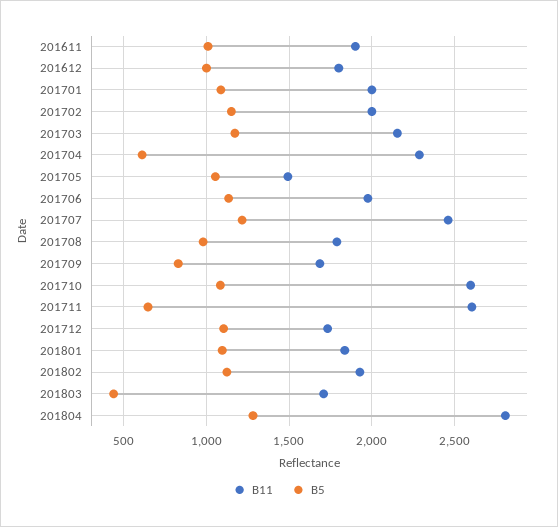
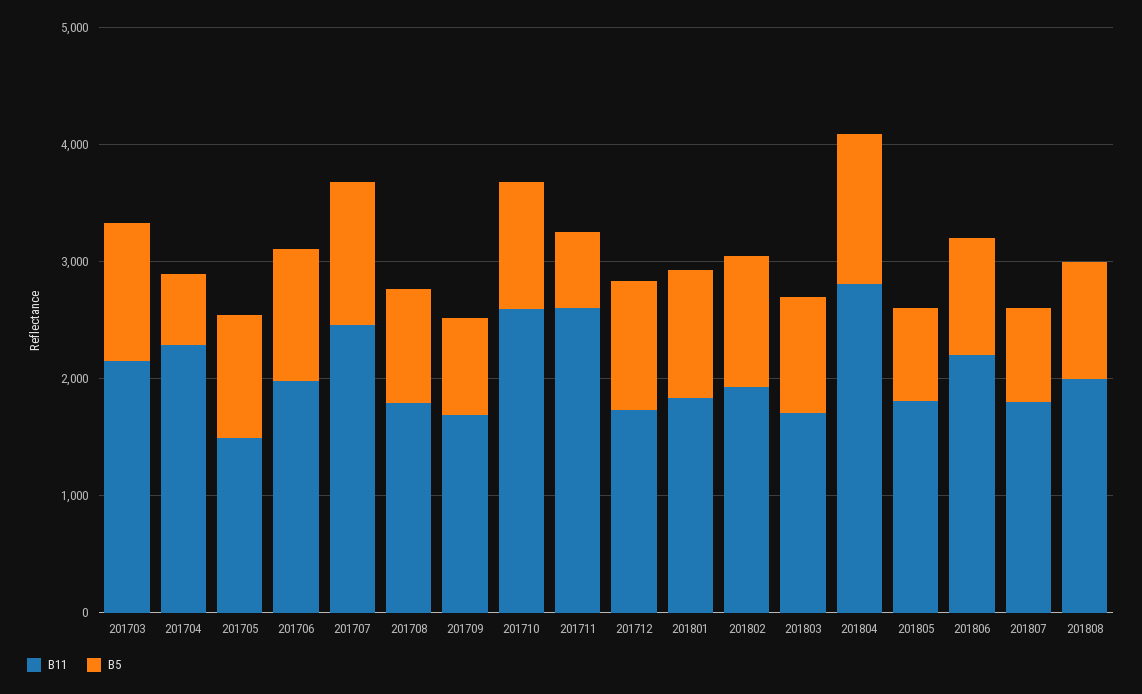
B11, 201611: 1900 -> none
B5, 201611: 1000 -> none
B11, 201612: 1800 -> none
B5, 201612: 1000 -> none
B11, 201701: 2000 -> none
B5, 201701: 1100 -> none
B11, 201702: 2000 -> none
B5, 201702: 1150 -> none
B5, 201803: 450 -> 1000
B11, 201805: none -> 1800
B5, 201805: none -> 800
B11, 201806: none -> 2200
B5, 201806: none -> 1000
B11, 201807: none -> 1800
B5, 201807: none -> 800
B11, 201808: none -> 2000
B5, 201808: none -> 1000

